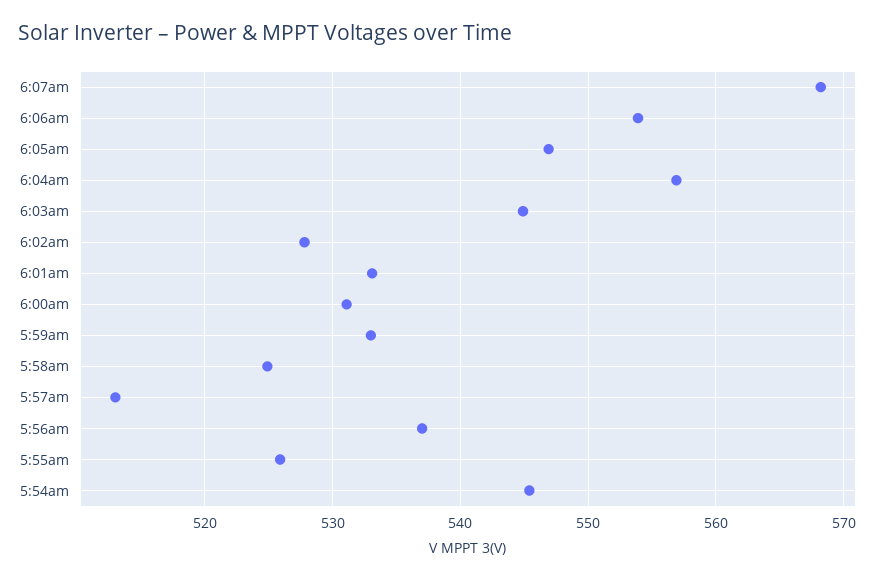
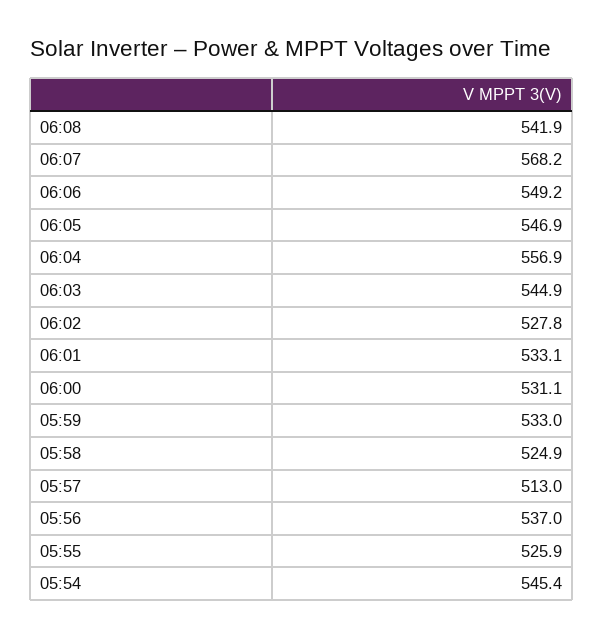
6:06am: 554 -> 549.2
06:08: none -> 541.9

